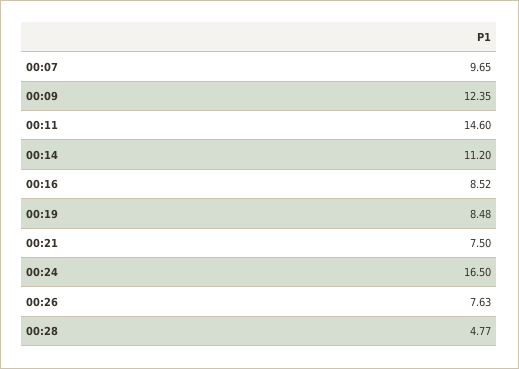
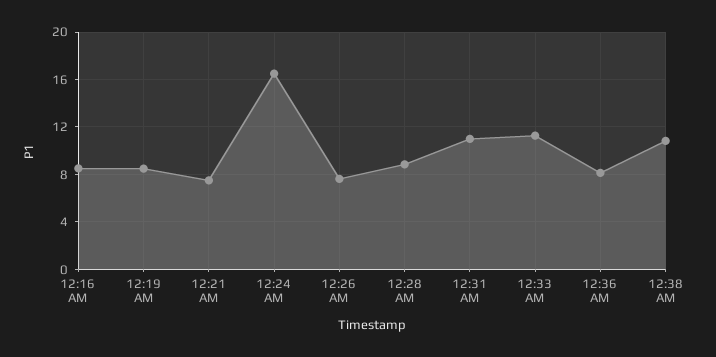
00:07: 9.65 -> none
00:09: 12.35 -> none
00:11: 14.6 -> none
00:14: 11.2 -> none
00:28: 4.77 -> 9
12:31 AM: none -> 11
12:33 AM: none -> 11
12:36 AM: none -> 8
12:38 AM: none -> 11

